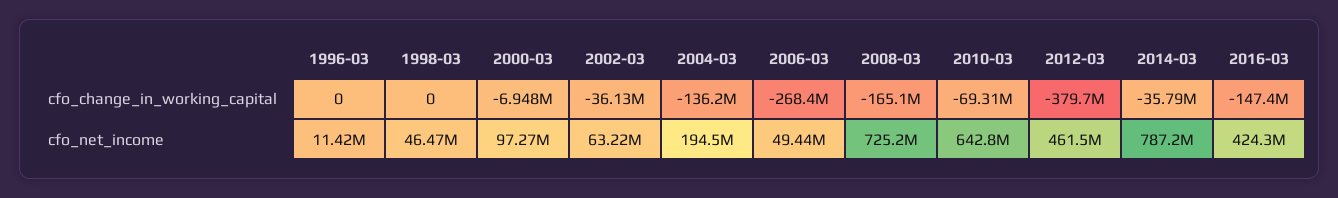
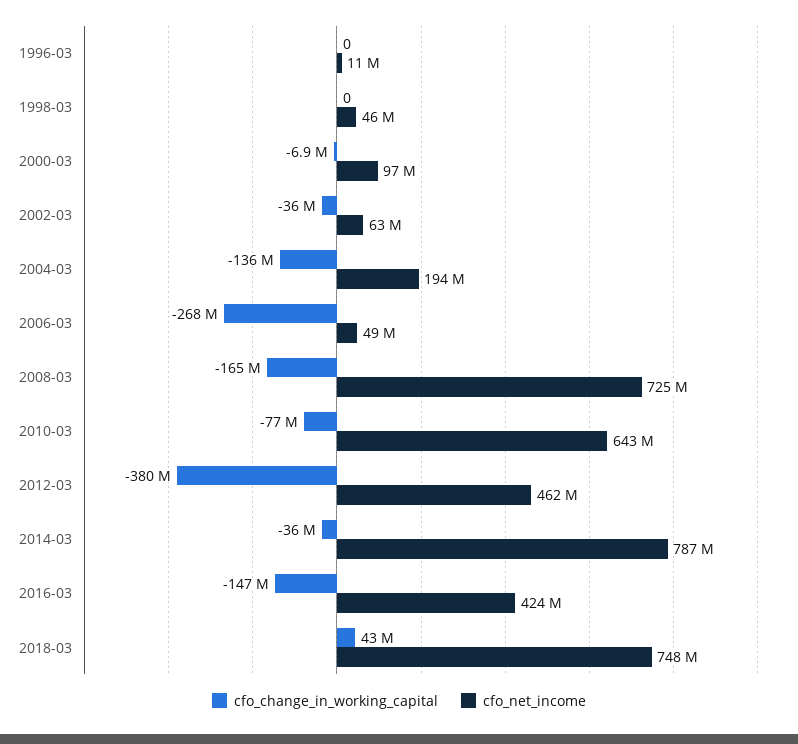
cfo_change_in_working_capital, 2010-03: -69310000 -> -77000000
cfo_change_in_working_capital, 2018-03: none -> 43000000
cfo_net_income, 2018-03: none -> 748000000

